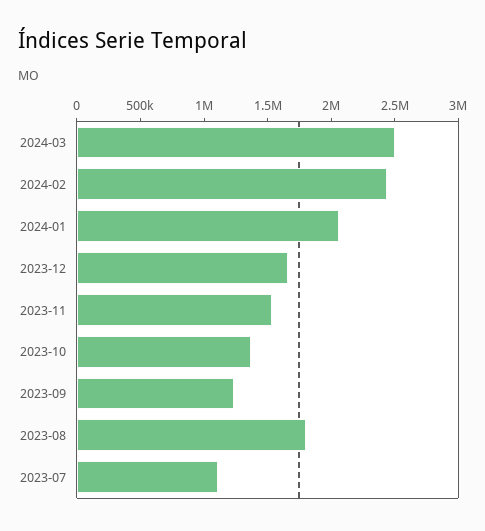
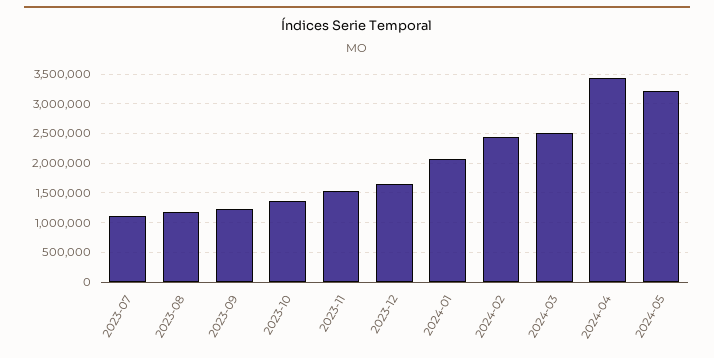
2023-08: 1800000 -> 1250000
2024-04: none -> 3500000
2024-05: none -> 3250000

